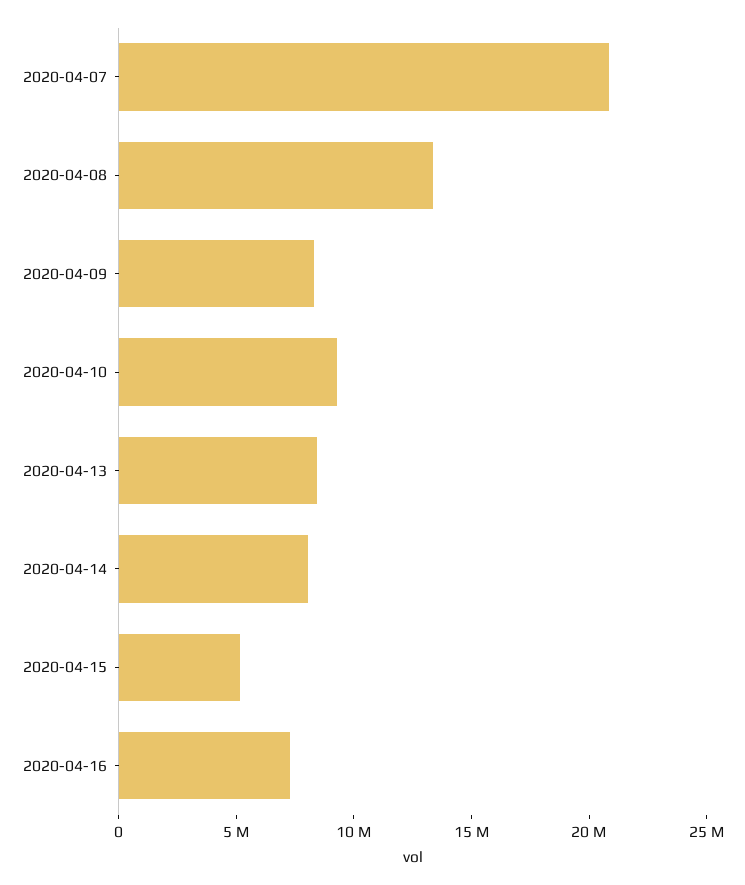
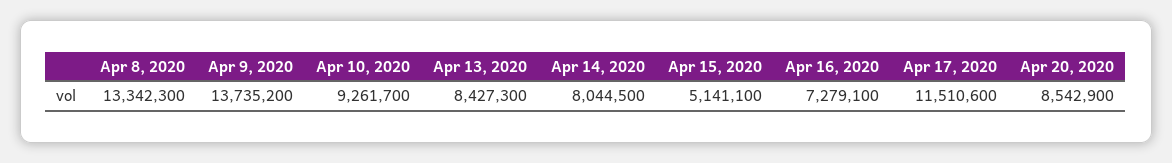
2020-04-07: 21000000 -> none
2020-04-09: 8000000 -> 13735200
Apr 17, 2020: none -> 11510600
Apr 20, 2020: none -> 8542900

